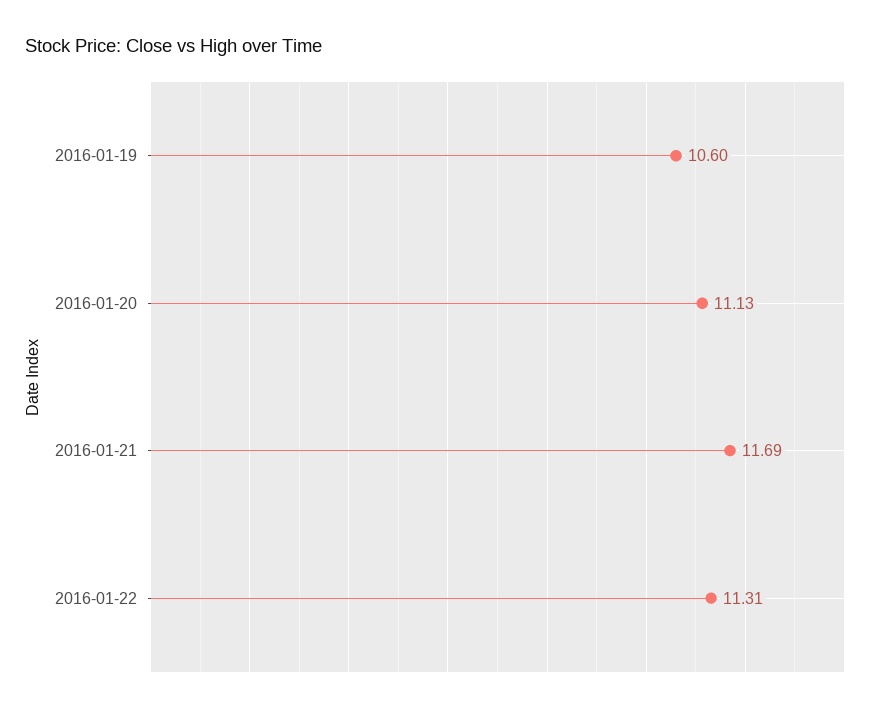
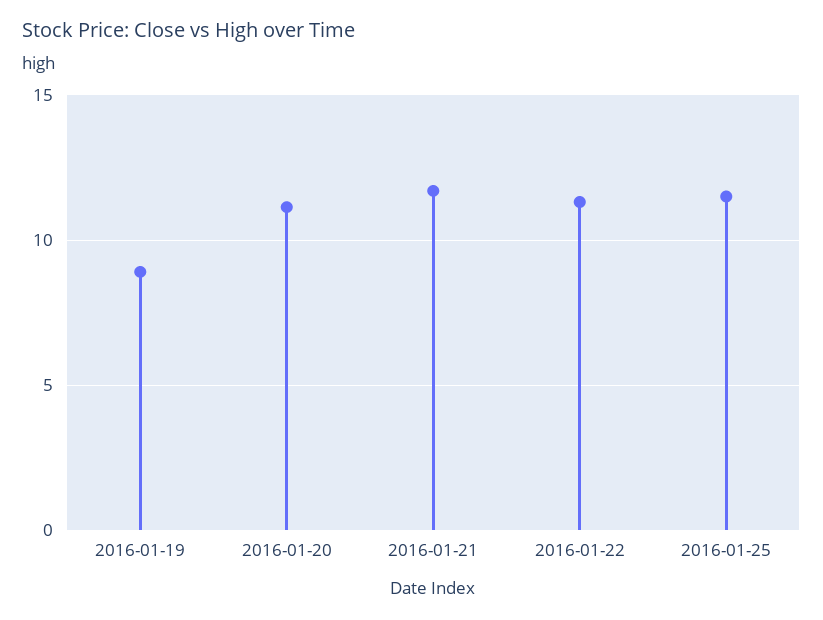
2016-01-19: 10.6 -> 9
2016-01-25: none -> 11.5

